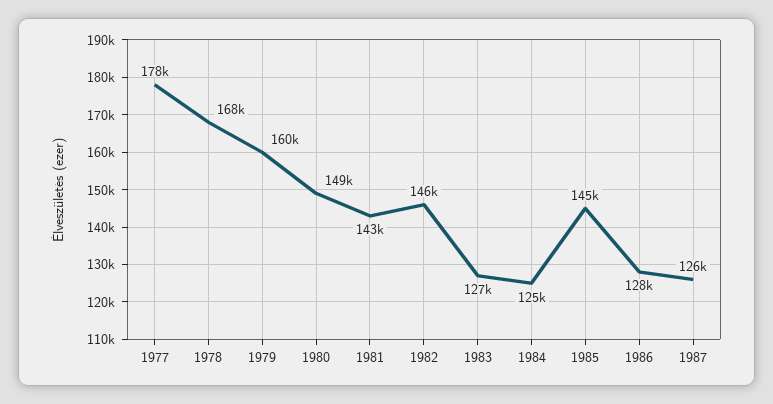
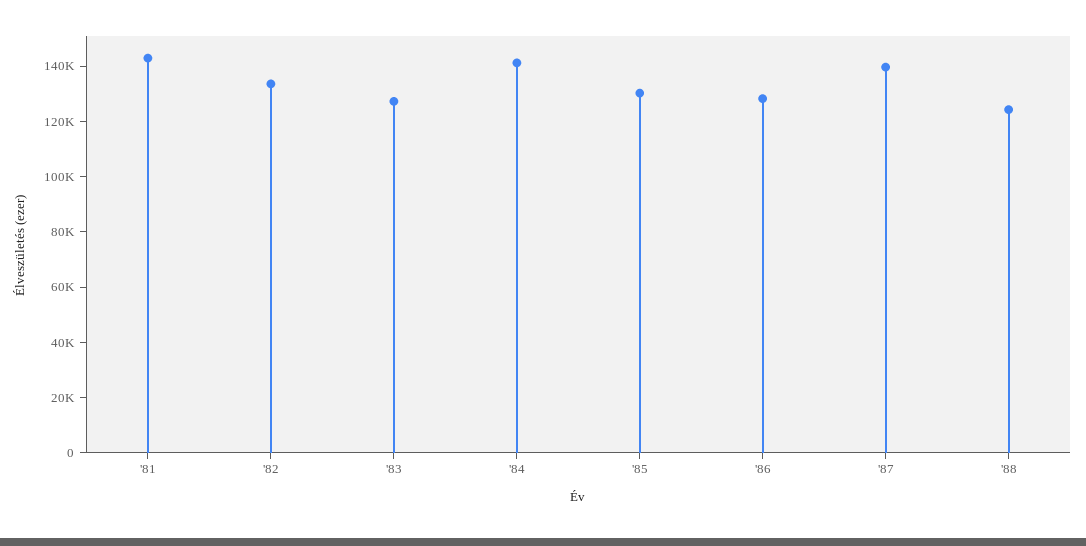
1977: 178000 -> none
1978: 168000 -> none
1979: 160000 -> none
1980: 149000 -> none
1982: 146000 -> 135000
1984: 125000 -> 140000
1985: 145000 -> 130000
1987: 126000 -> 140000
'88: none -> 125000

